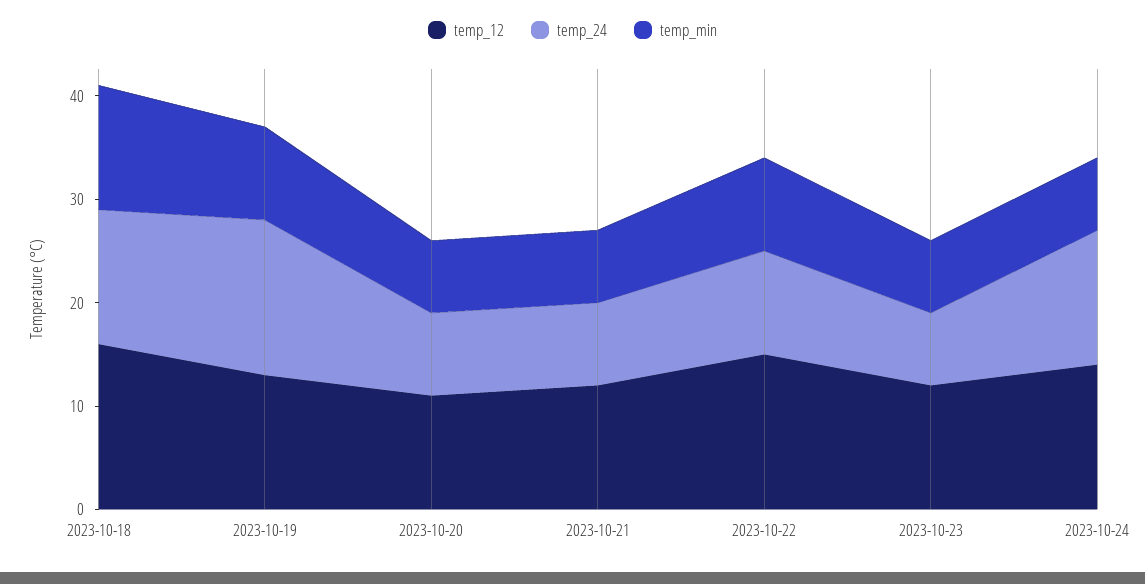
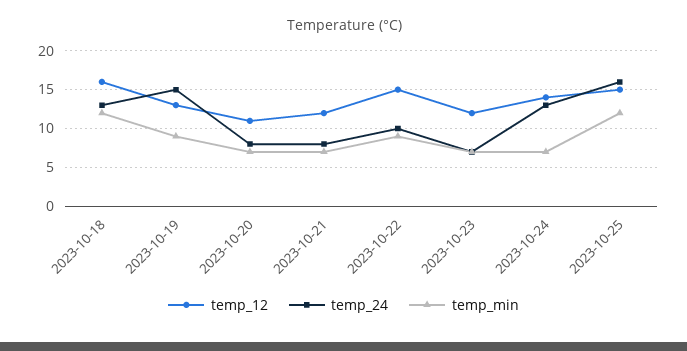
temp_12, 2023-10-25: none -> 15
temp_24, 2023-10-25: none -> 16
temp_min, 2023-10-25: none -> 12

